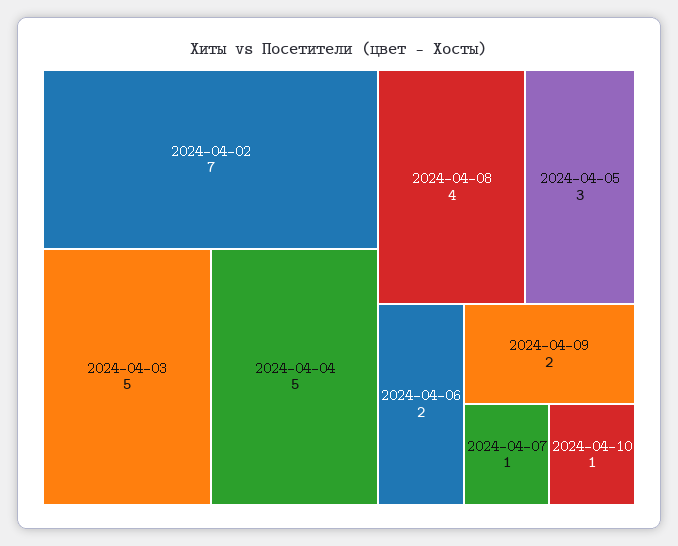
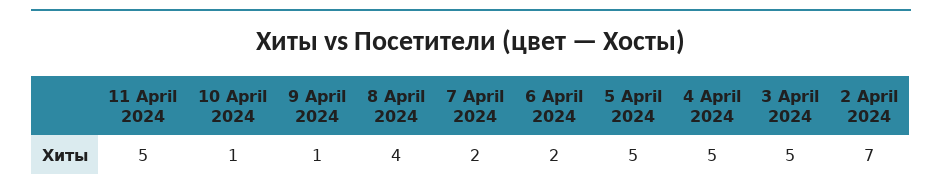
2024-04-05: 3 -> 5
2024-04-09: 2 -> 1
2024-04-07: 1 -> 2
11 April 2024: none -> 5

